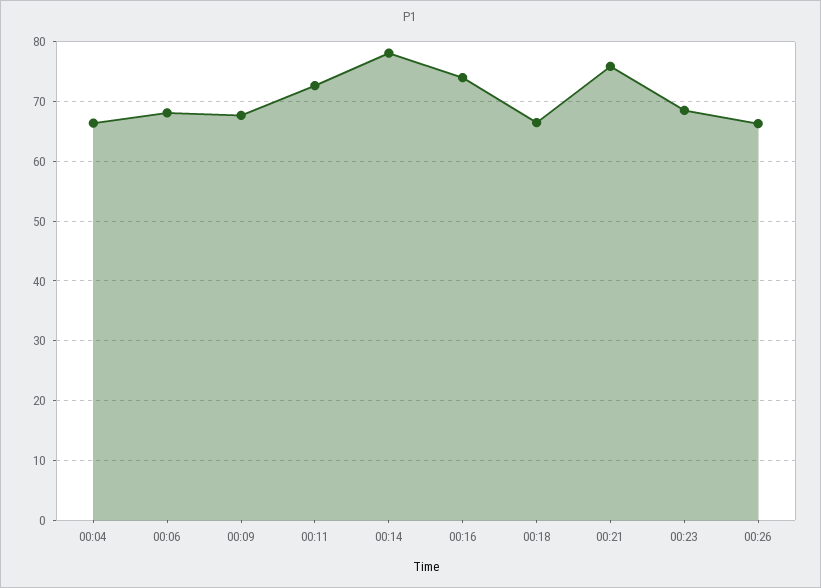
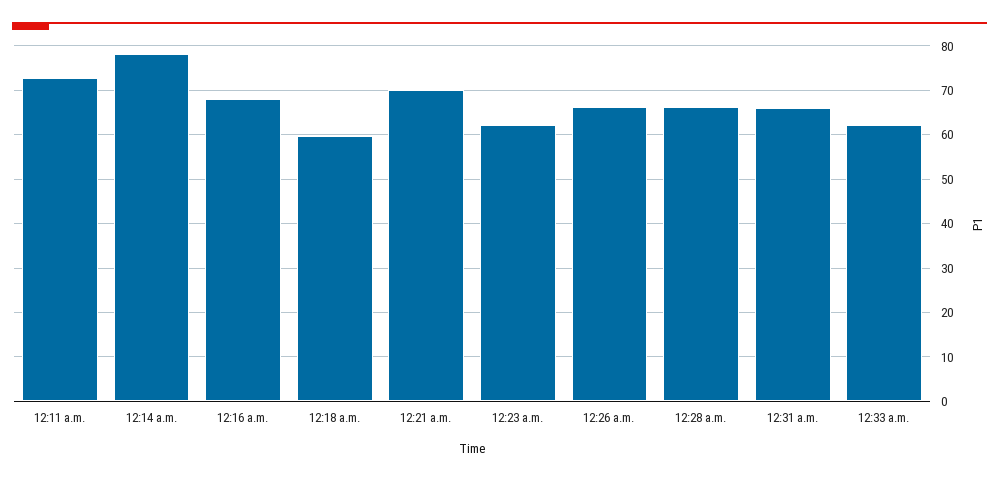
00:04: 66 -> none
00:06: 68 -> none
00:09: 68 -> none
00:16: 74 -> 68
00:18: 66 -> 60
00:21: 76 -> 70
00:23: 68 -> 62
12:28 a.m.: none -> 66
12:31 a.m.: none -> 66
12:33 a.m.: none -> 62

